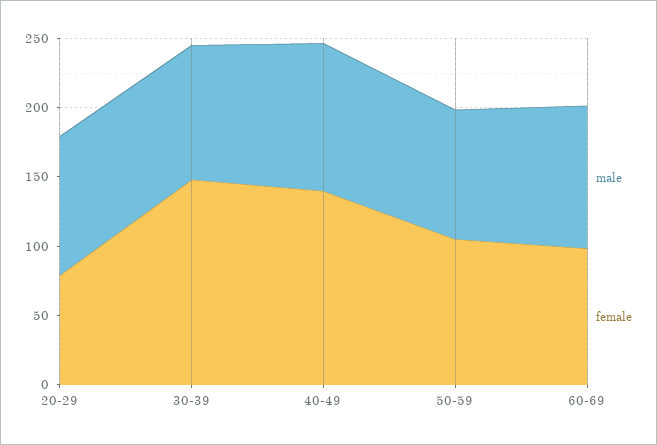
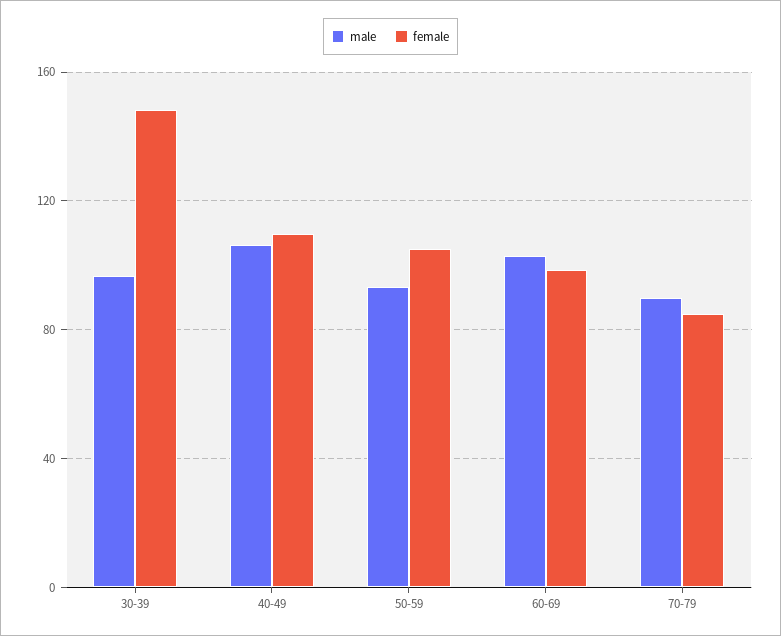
male, 20-29: 100 -> none
female, 20-29: 80 -> none
female, 40-49: 140 -> 110
male, 70-79: none -> 90
female, 70-79: none -> 85

